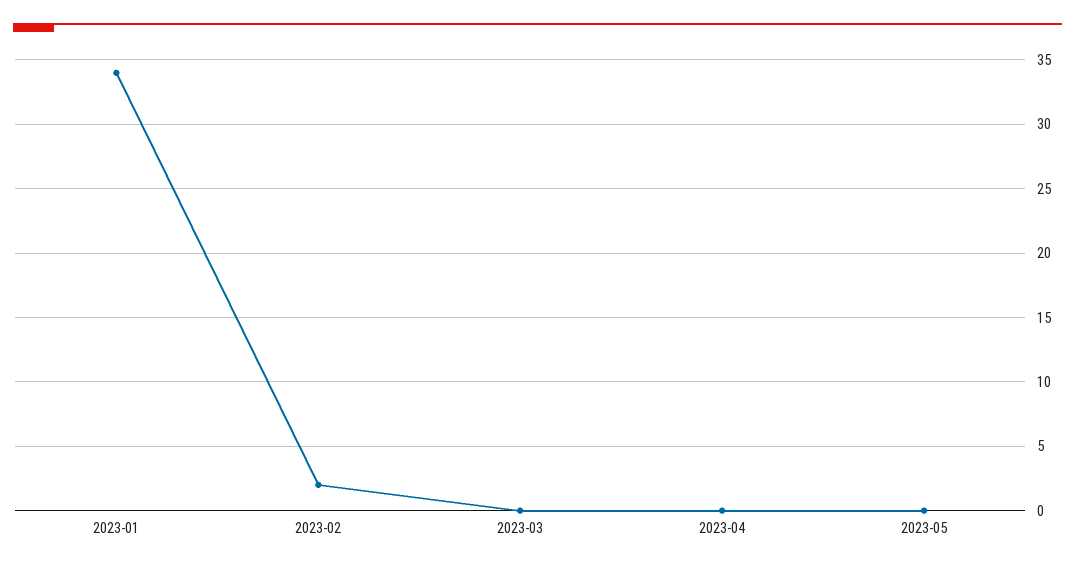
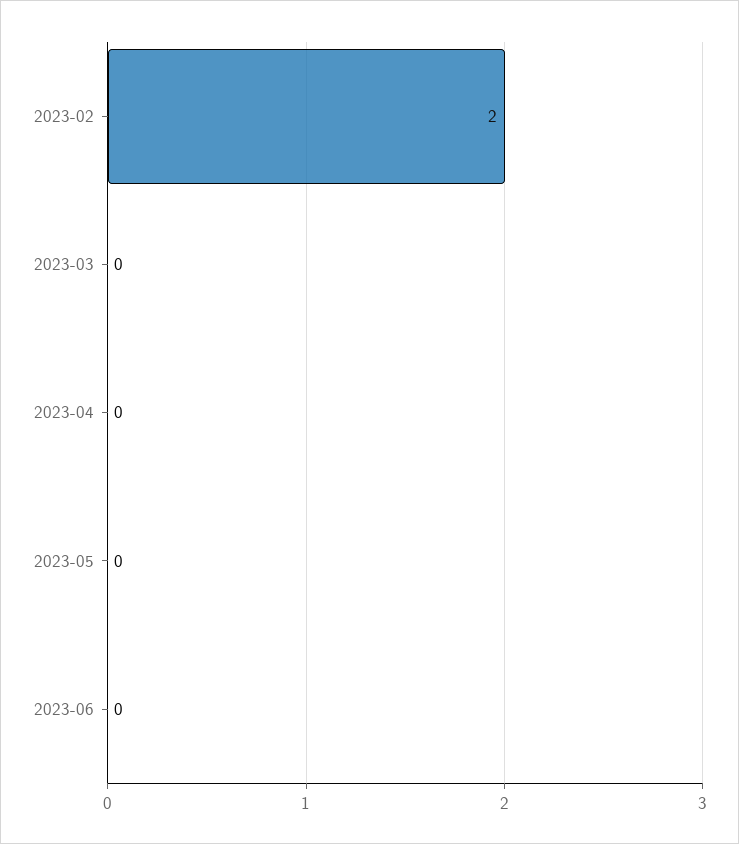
2023-01: 34 -> none
2023-06: none -> 0

